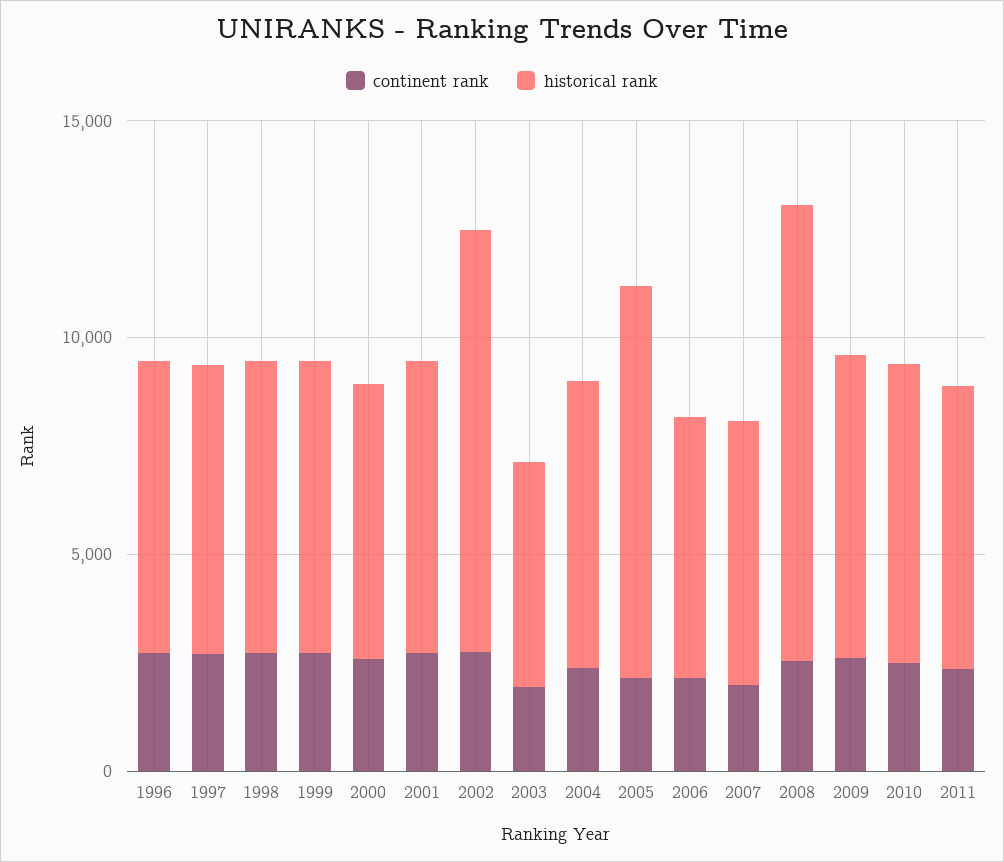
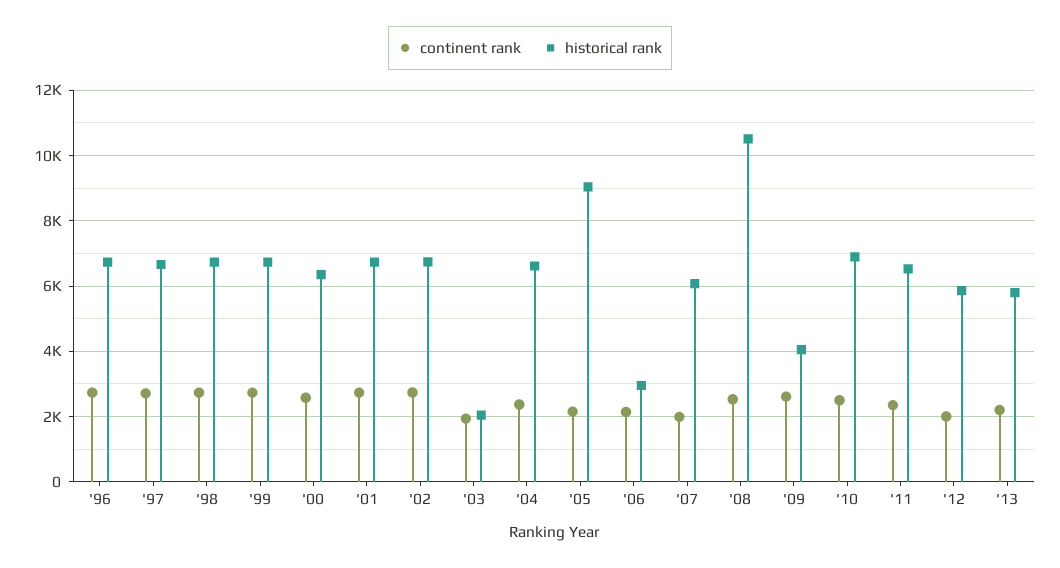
historical rank, 2002: 10000 -> 6800
historical rank, 2003: 5000 -> 2000
historical rank, 2006: 6000 -> 3000
historical rank, 2009: 7000 -> 4000
continent rank, '12: none -> 2000
historical rank, '12: none -> 5800
continent rank, '13: none -> 2200
historical rank, '13: none -> 5800

